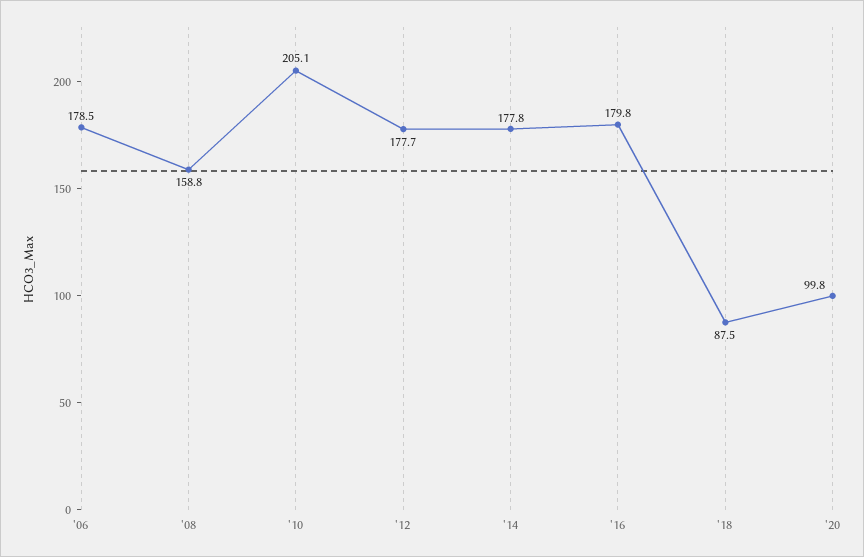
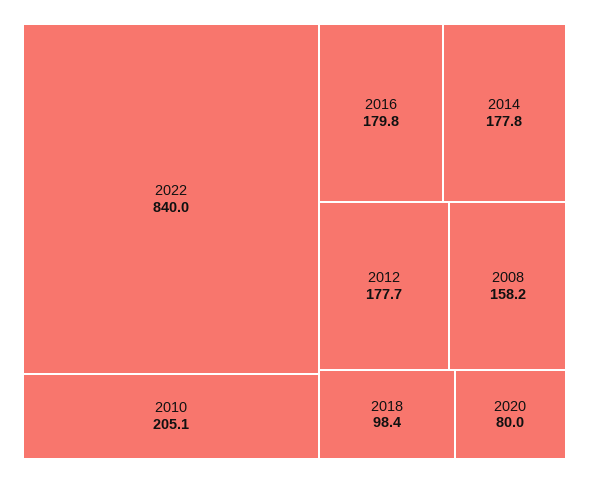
'06: 178.5 -> none
'08: 158.8 -> 158.2
'18: 87.5 -> 98.4
'20: 99.8 -> 80
2022: none -> 840

